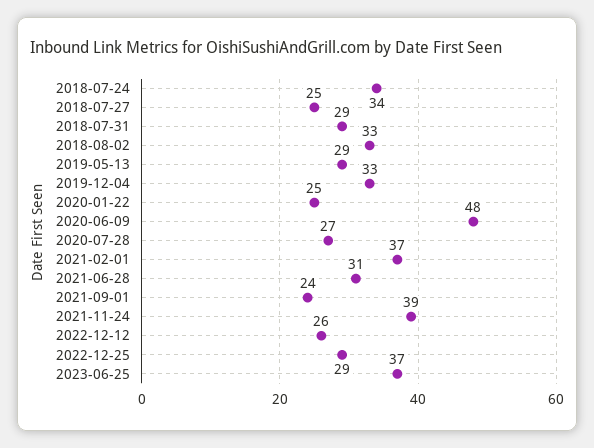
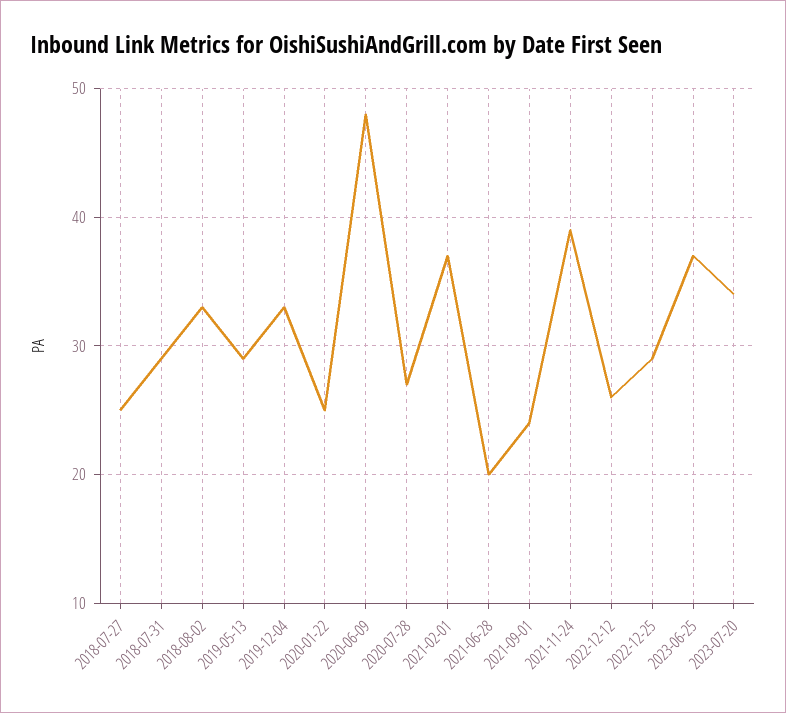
2018-07-24: 34 -> none
2021-06-28: 31 -> 20
2023-07-20: none -> 34

